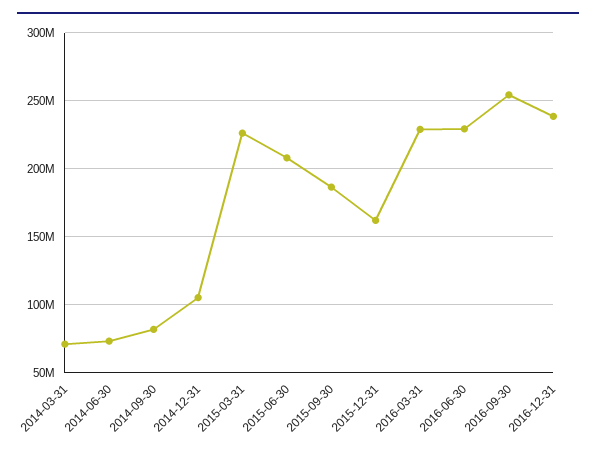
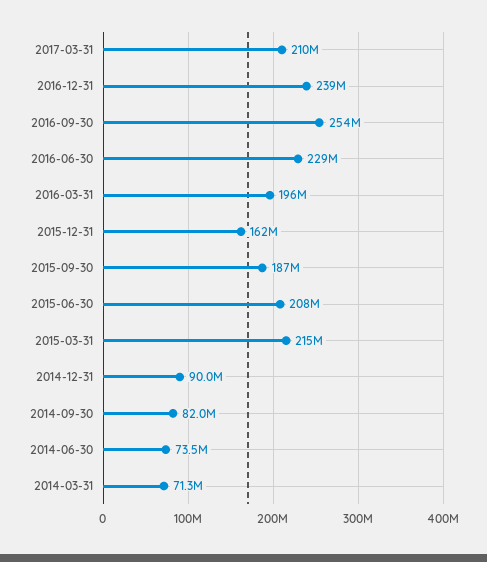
2014-12-31: 105000000 -> 90000000
2015-03-31: 225000000 -> 215000000
2016-03-31: 230000000 -> 196000000
2017-03-31: none -> 210000000

